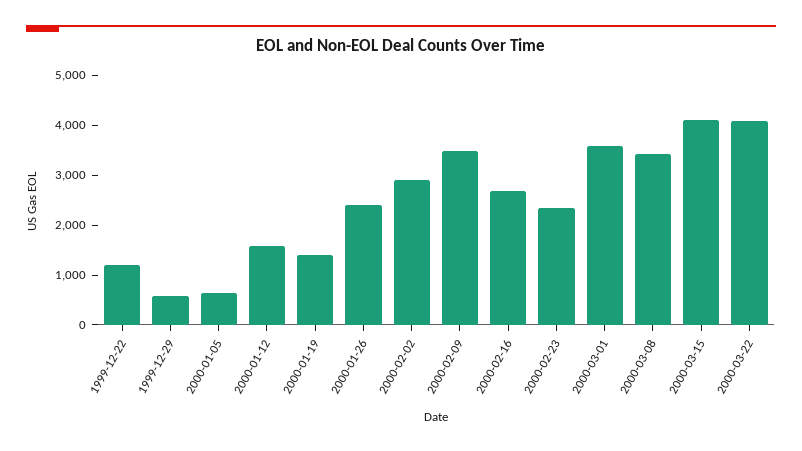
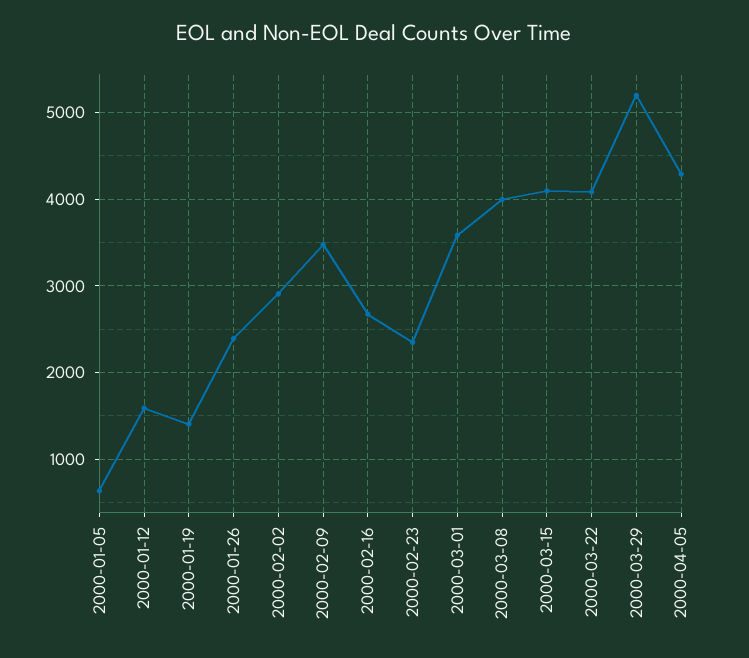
1999-12-22: 1200 -> none
1999-12-29: 600 -> none
2000-03-08: 3400 -> 4000
2000-03-29: none -> 5200
2000-04-05: none -> 4300

